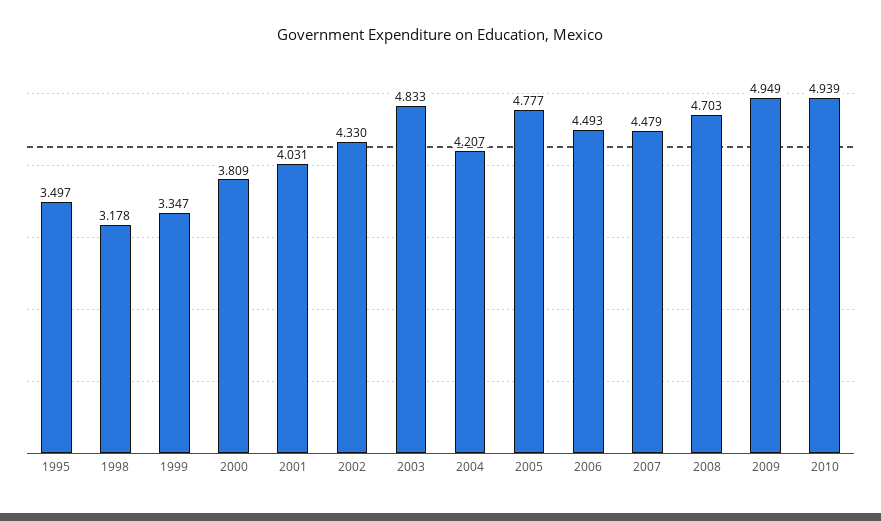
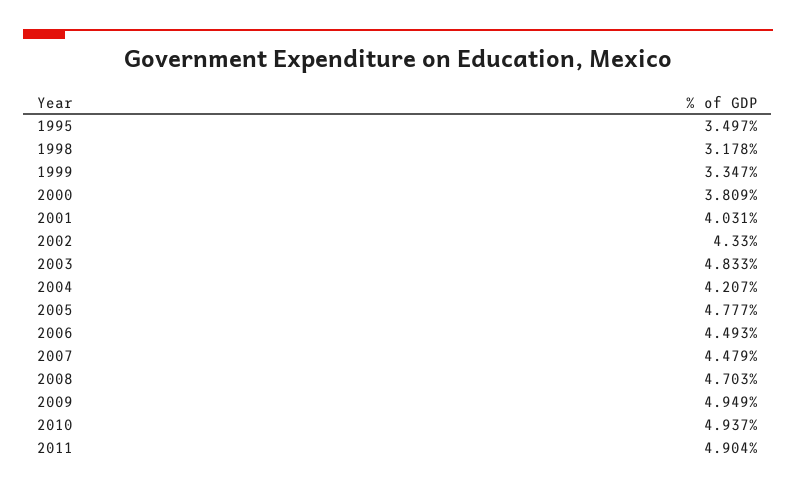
2010: 4.939 -> 4.937
2011: none -> 4.904

